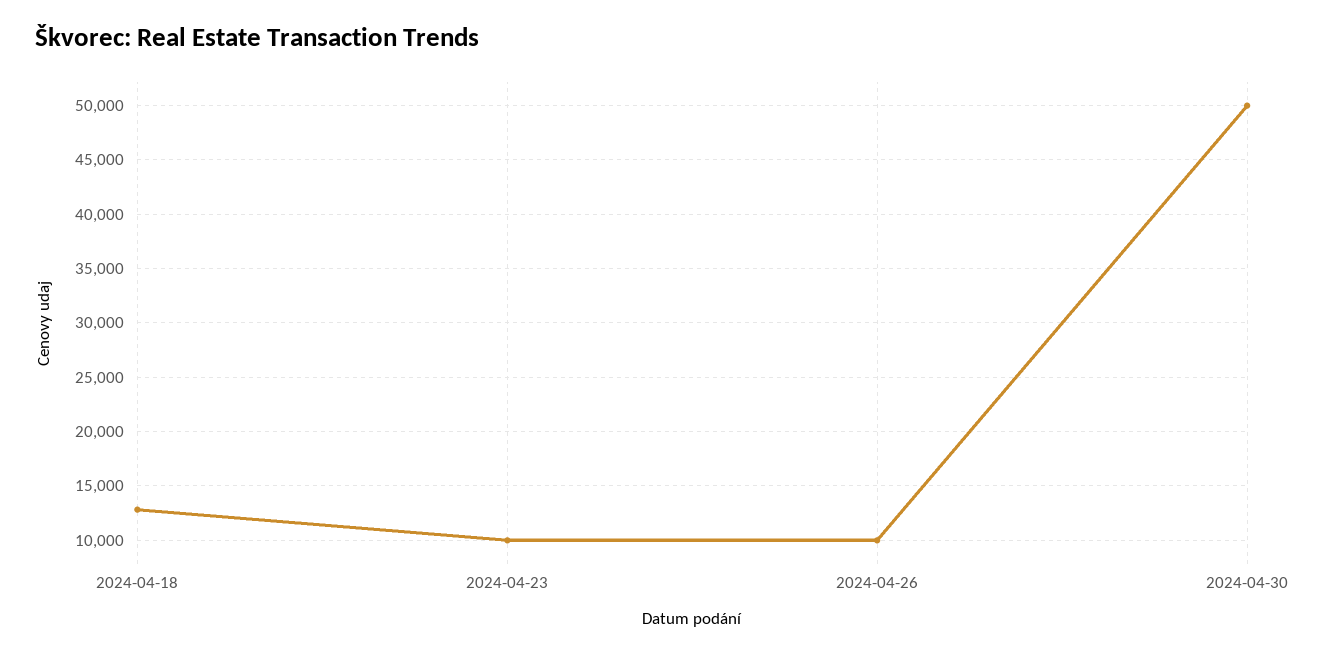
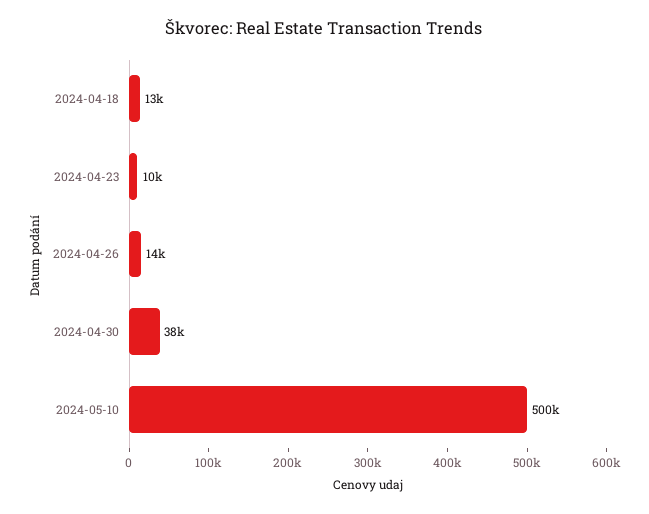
2024-04-26: 10000 -> 14000
2024-04-30: 50000 -> 38000
2024-05-10: none -> 500000

